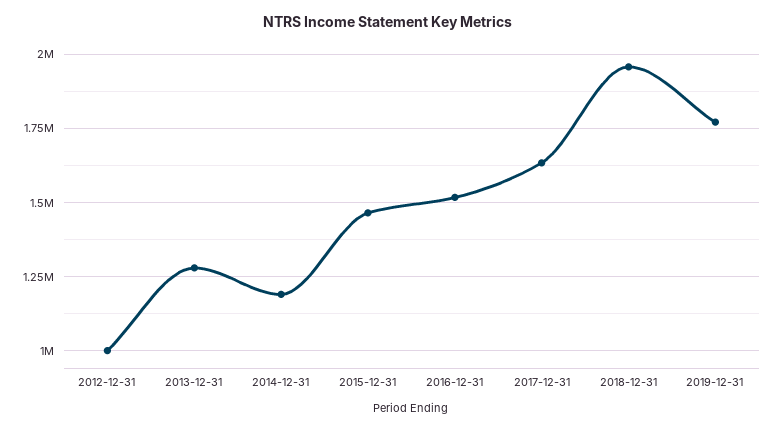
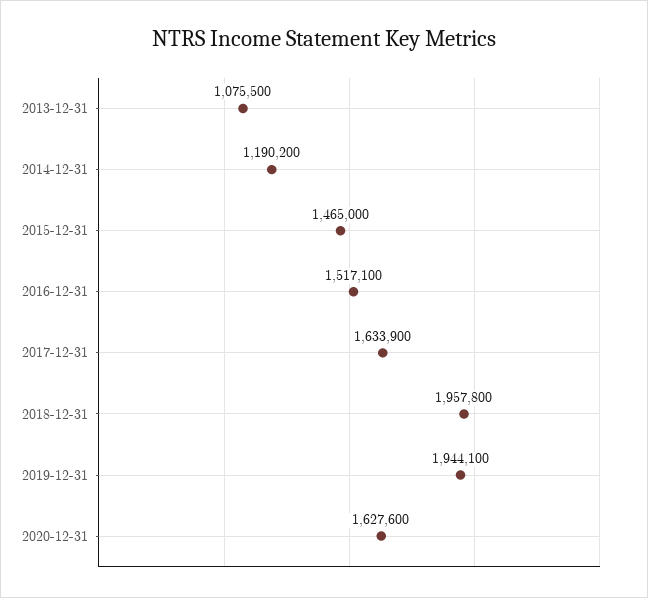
2012-12-31: 1000000 -> none
2013-12-31: 1275000 -> 1075500
2019-12-31: 1775000 -> 1944100
2020-12-31: none -> 1627600

